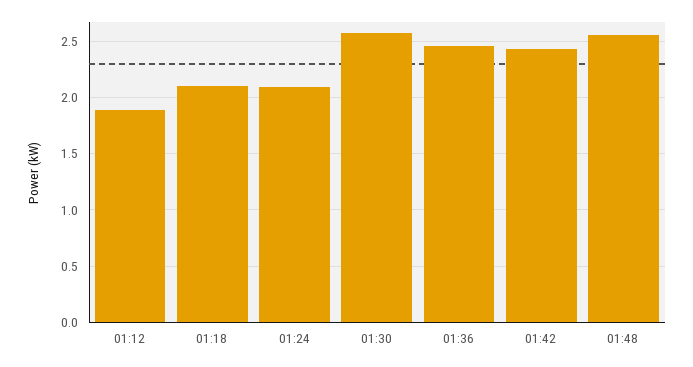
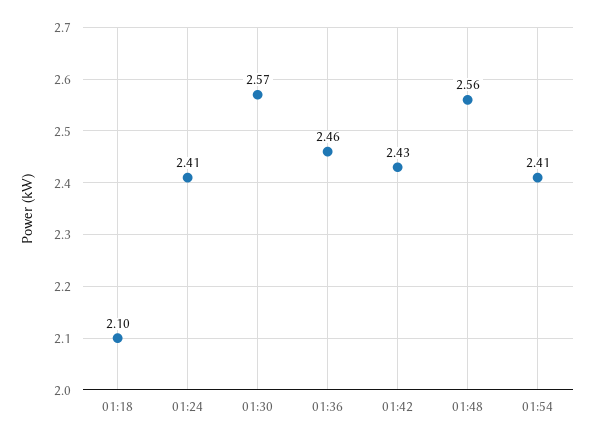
01:12: 1.9 -> none
01:24: 2.1 -> 2.41
01:54: none -> 2.41

